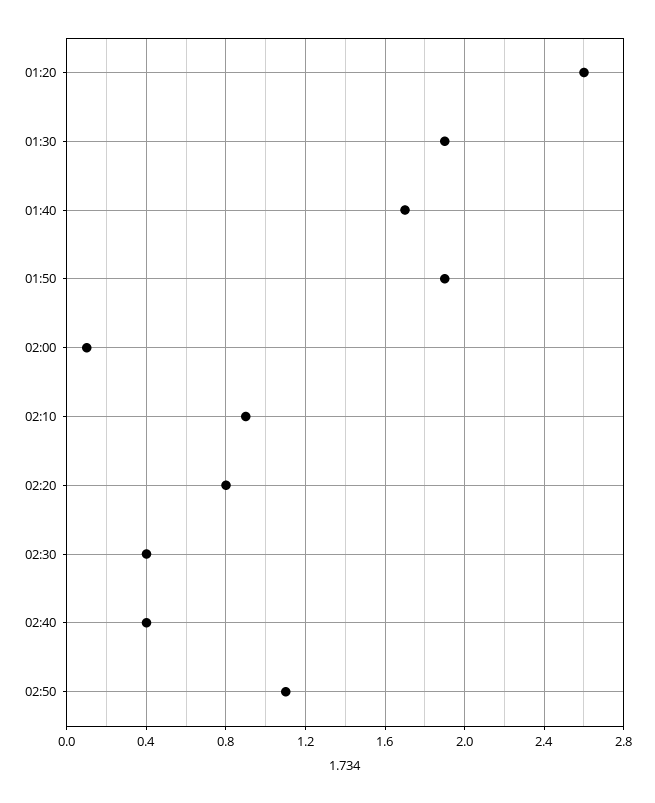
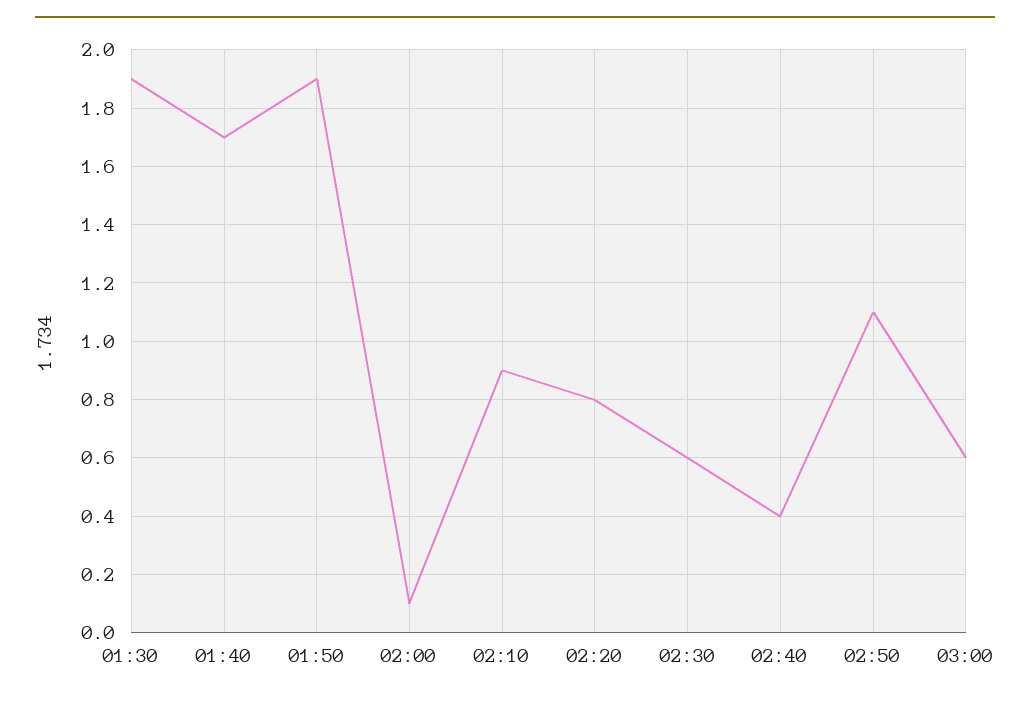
01:20: 2.6 -> none
02:30: 0.4 -> 0.6
03:00: none -> 0.6

